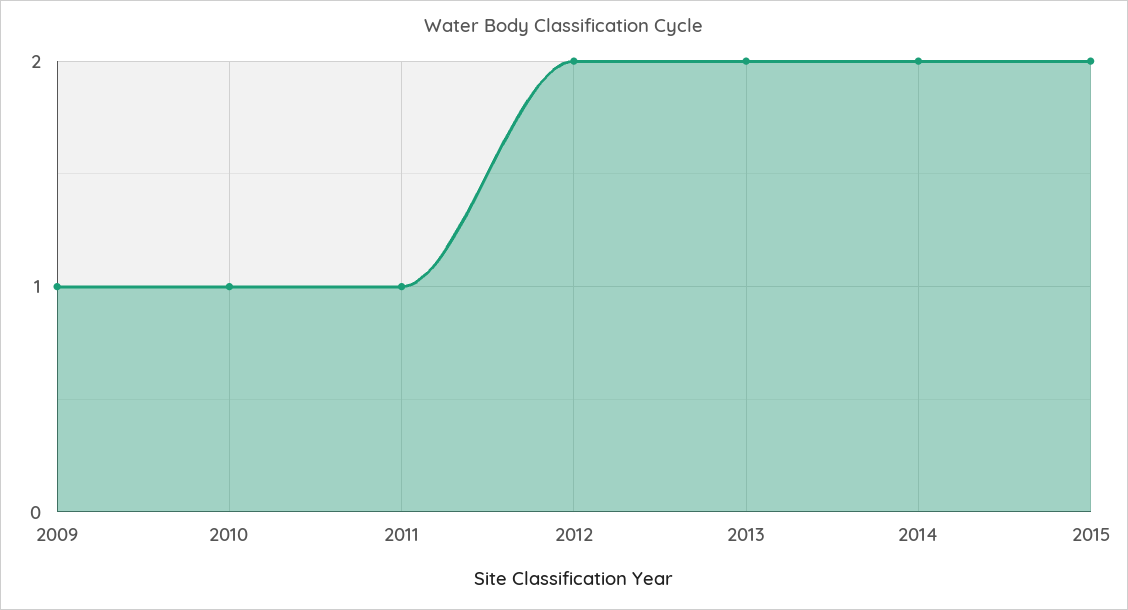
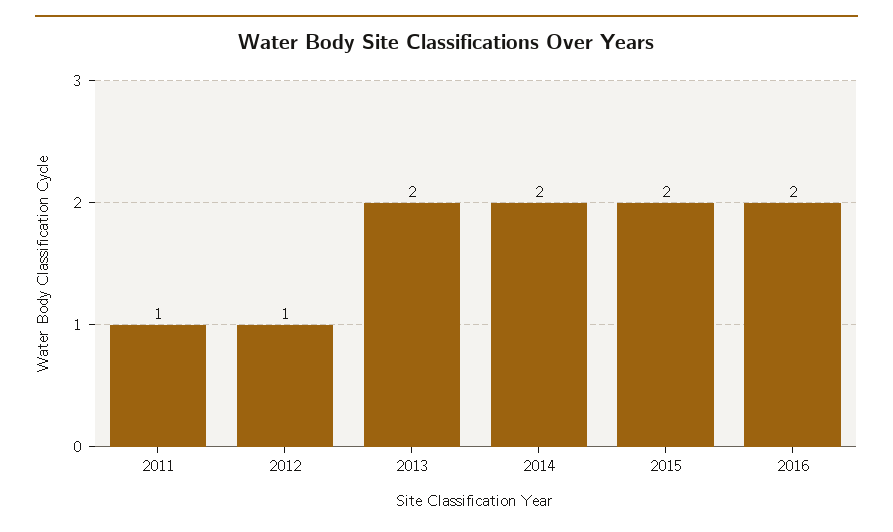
2009: 1 -> none
2010: 1 -> none
2012: 2 -> 1
2016: none -> 2

